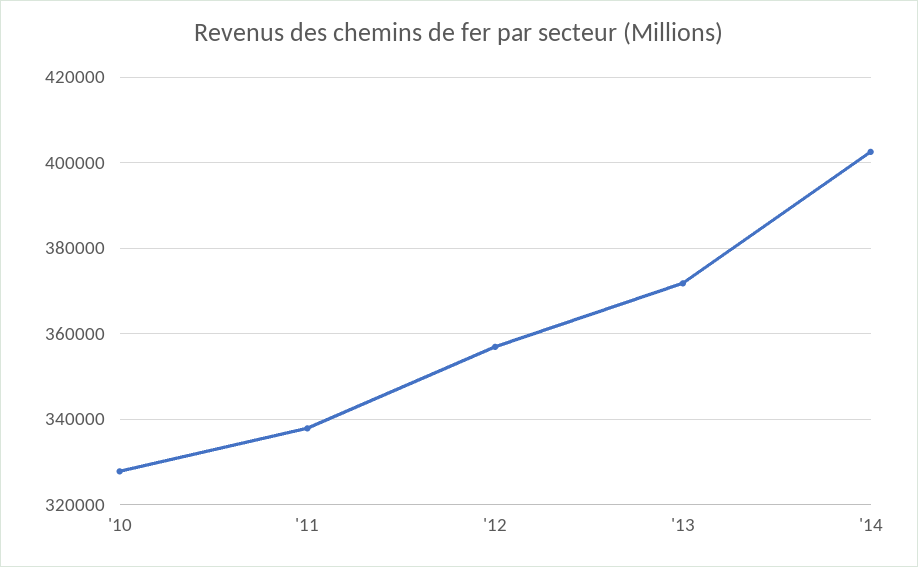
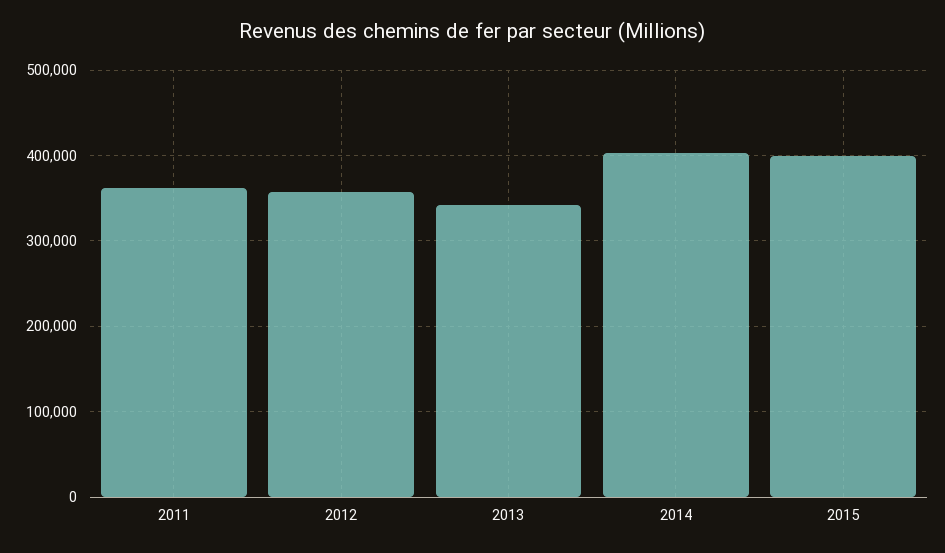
'10: 328000 -> none
'11: 338000 -> 360000
'13: 372000 -> 340000
2015: none -> 400000

